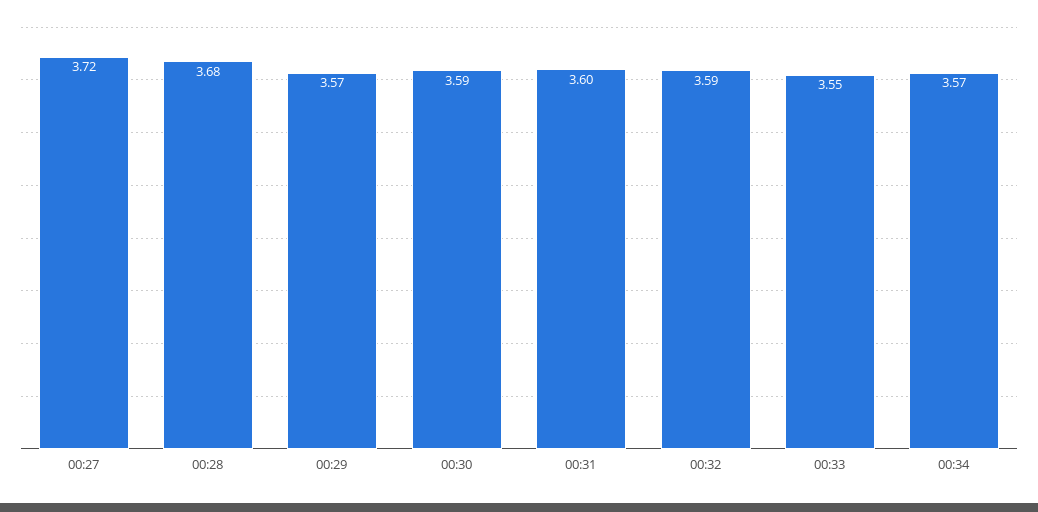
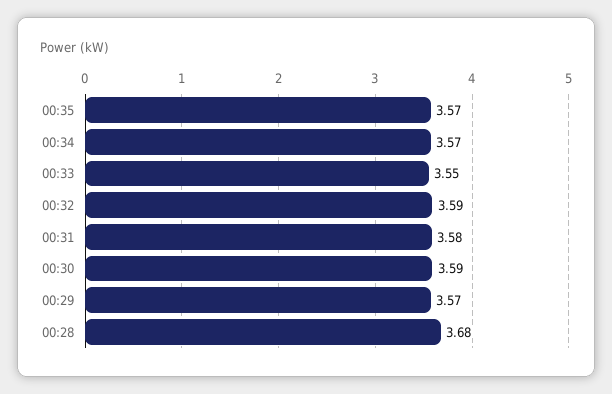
00:27: 3.72 -> none
00:31: 3.6 -> 3.58
00:35: none -> 3.57

